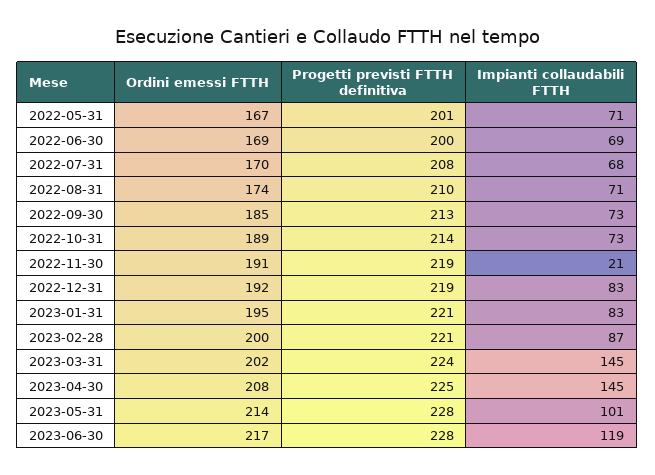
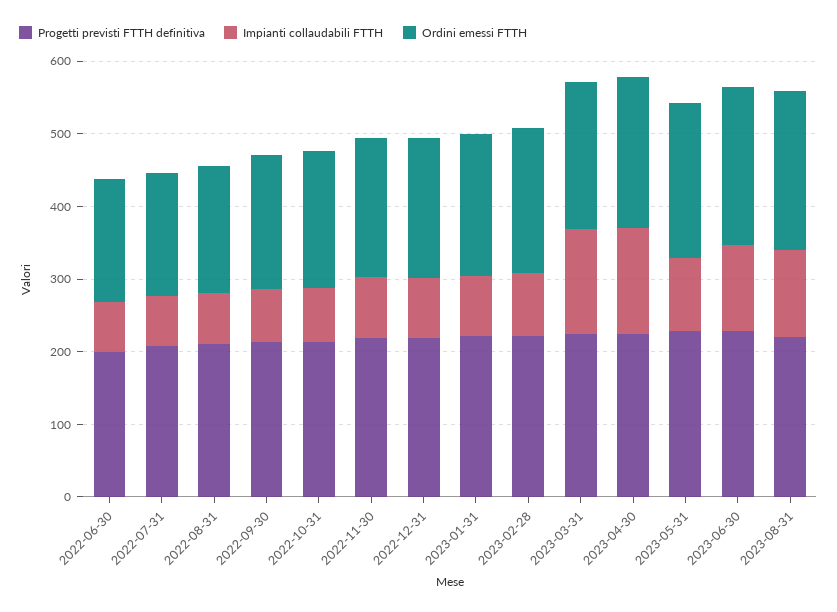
Ordini emessi FTTH, 2022-05-31: 167 -> none
Progetti previsti FTTH definitiva, 2022-05-31: 201 -> none
Impianti collaudabili FTTH, 2022-05-31: 71 -> none
Impianti collaudabili FTTH, 2022-11-30: 21 -> 80
Progetti previsti FTTH definitiva, 2023-08-31: none -> 220
Impianti collaudabili FTTH, 2023-08-31: none -> 120
Ordini emessi FTTH, 2023-08-31: none -> 220

